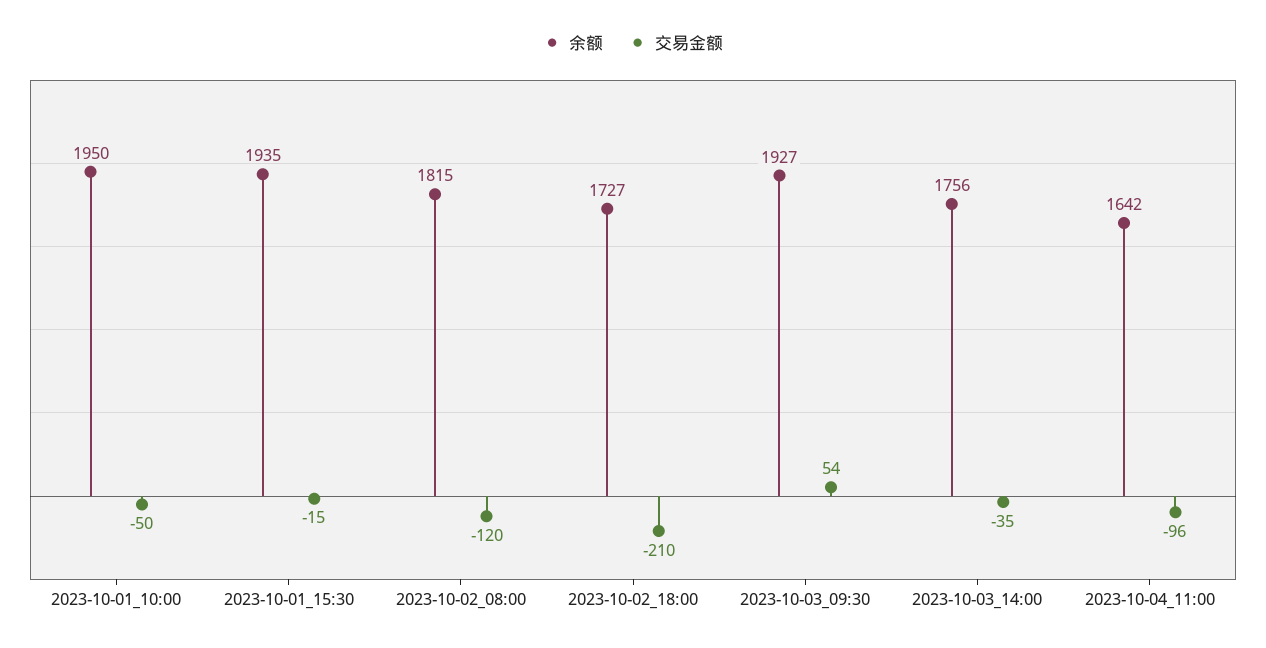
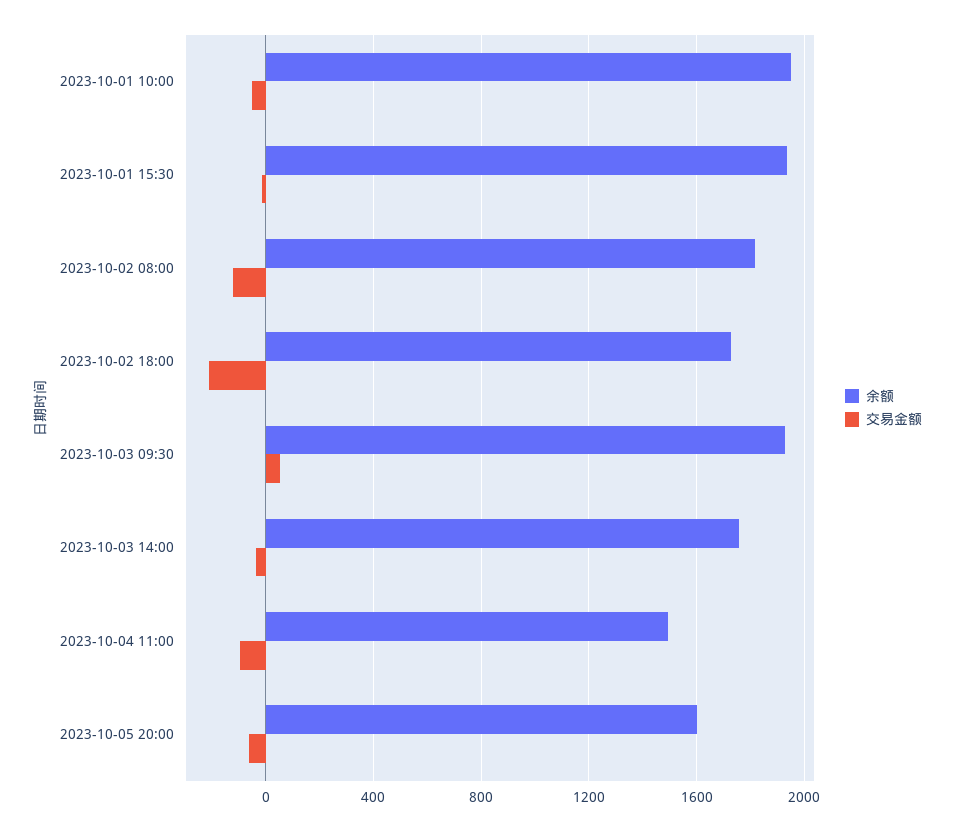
余额, 2023-10-04_11:00: 1642 -> 1500
余额, 2023-10-05 20:00: none -> 1600
交易金额, 2023-10-05 20:00: none -> -50

